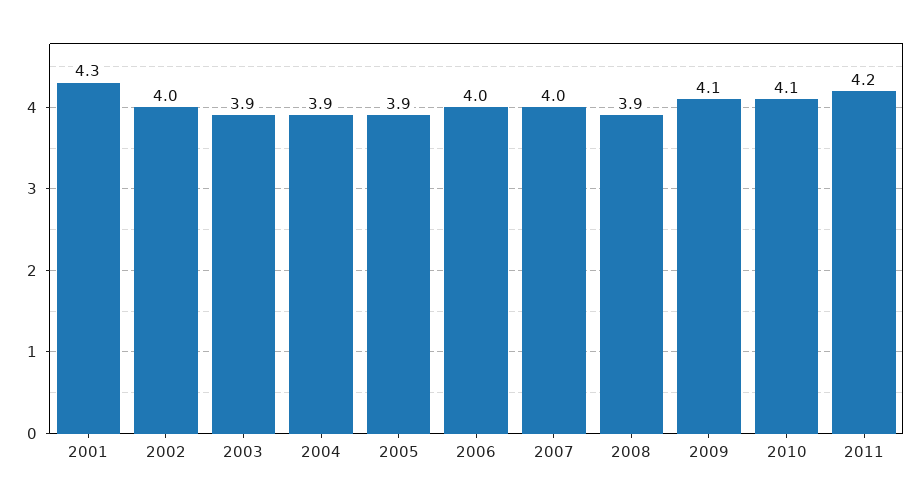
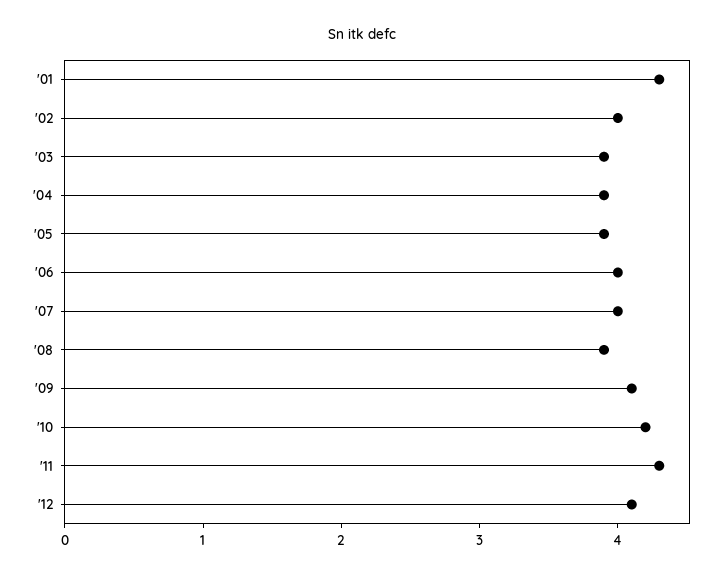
2010: 4.1 -> 4.2
2011: 4.2 -> 4.3
'12: none -> 4.1

